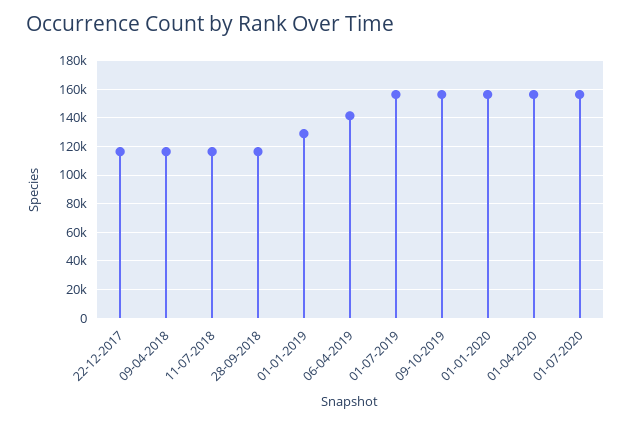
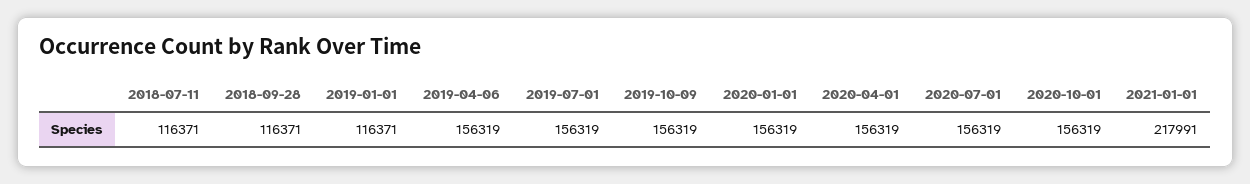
22-12-2017: 115000 -> none
09-04-2018: 115000 -> none
01-01-2019: 130000 -> 116371
06-04-2019: 140000 -> 156319
2020-10-01: none -> 156319
2021-01-01: none -> 217991

